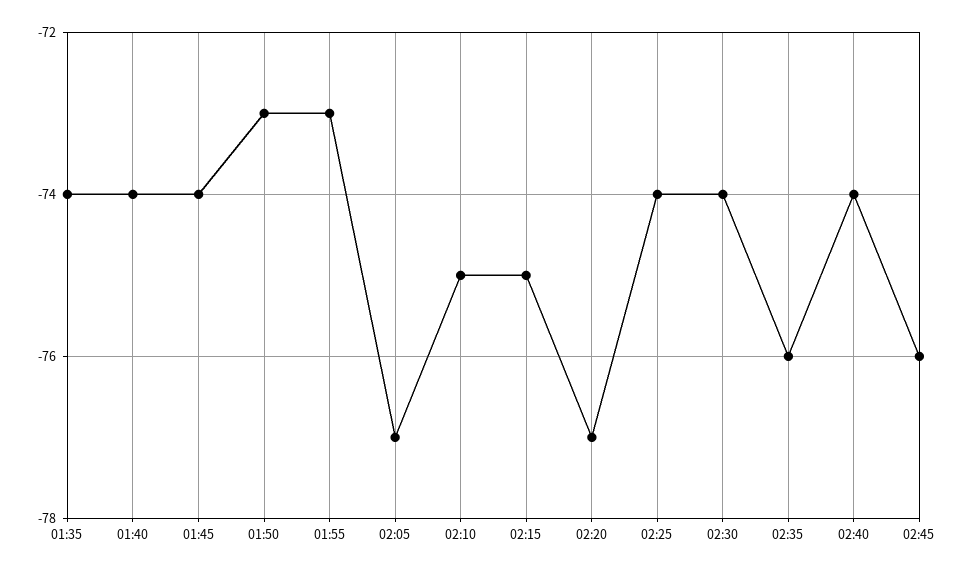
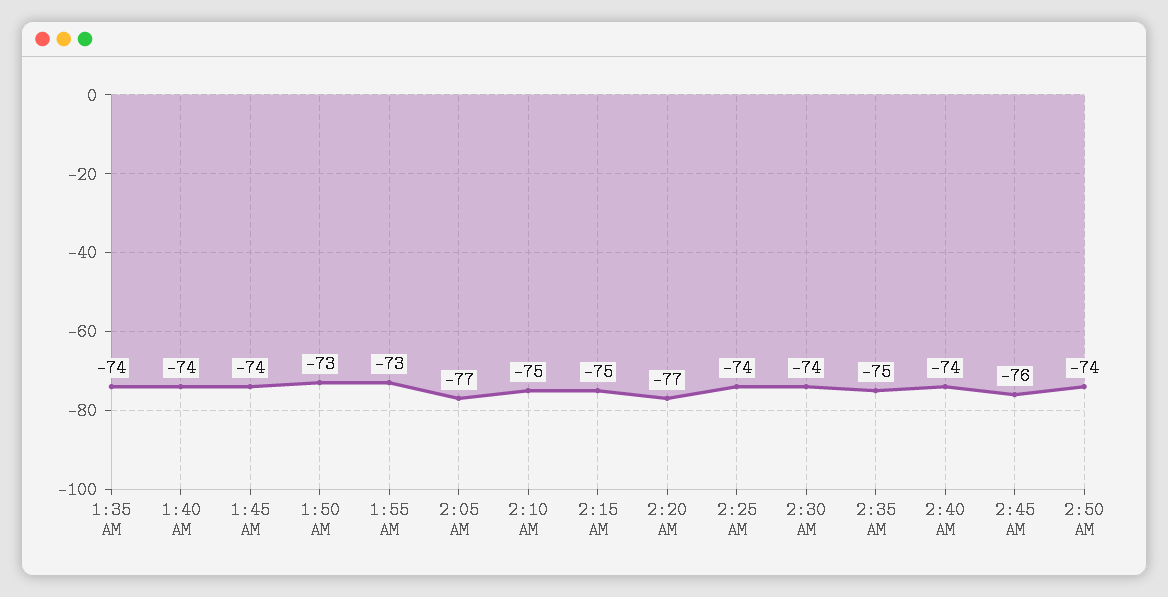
02:35: -76 -> -75
2:50 AM: none -> -74

